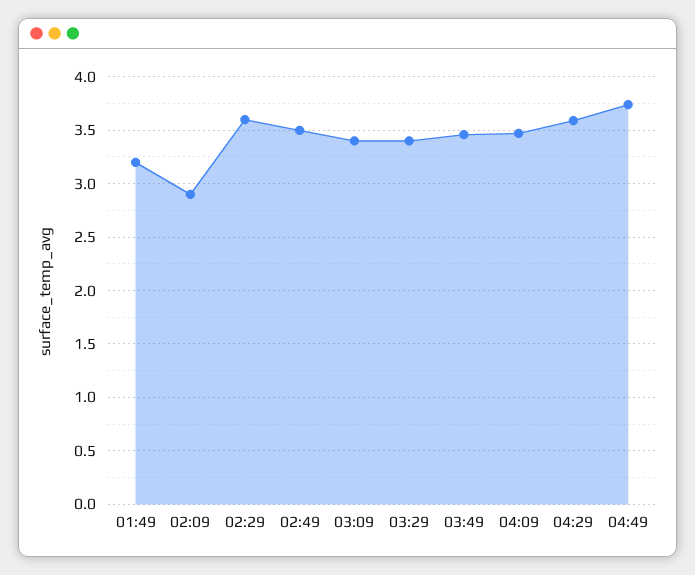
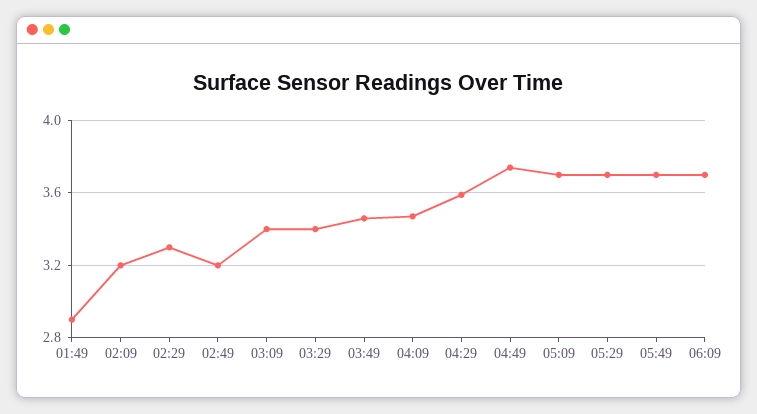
01:49: 3.2 -> 2.9
02:09: 2.9 -> 3.2
02:29: 3.6 -> 3.3
02:49: 3.5 -> 3.2
05:09: none -> 3.7
05:29: none -> 3.7
05:49: none -> 3.7
06:09: none -> 3.7

